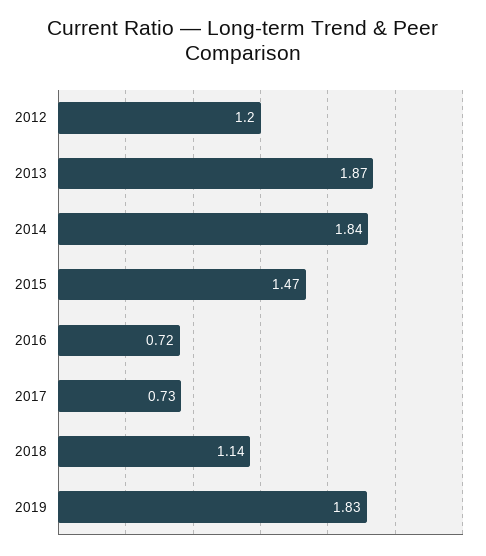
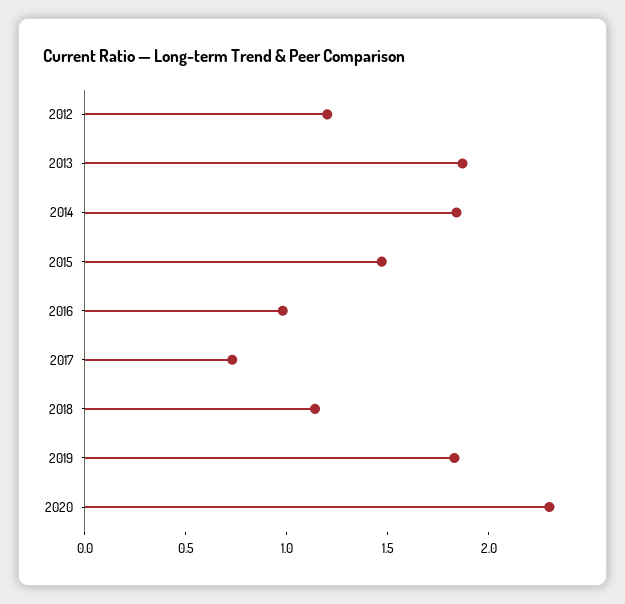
2016: 0.72 -> 1
2020: none -> 2.3

